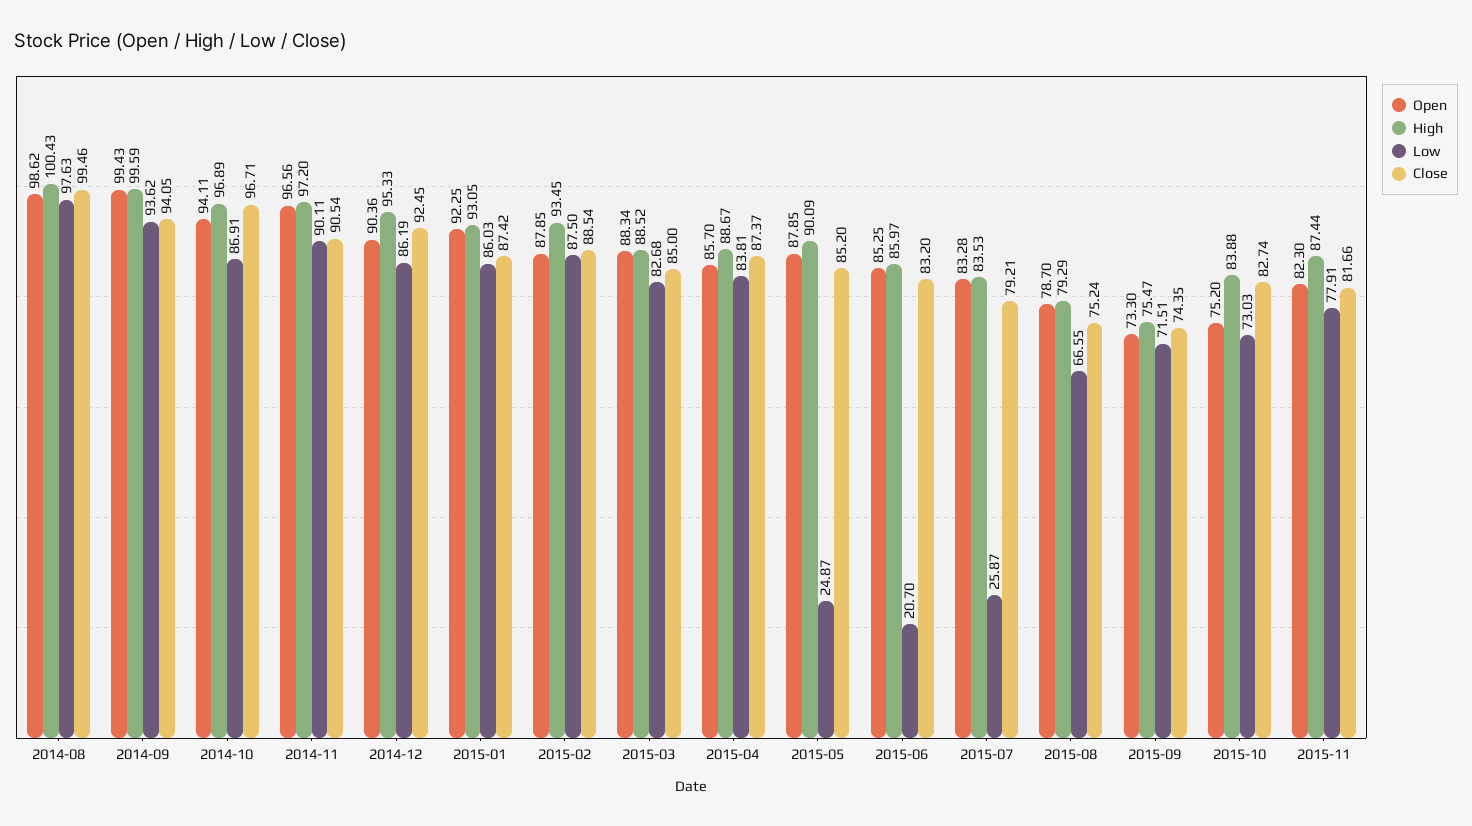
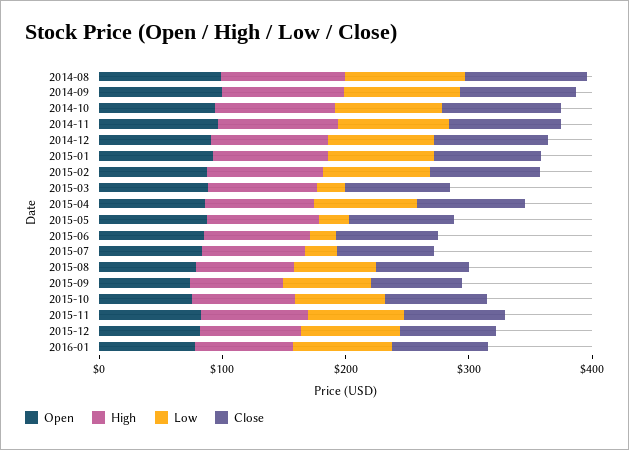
Low, 2015-03: 82.68 -> 20
Open, 2015-12: none -> 80
High, 2015-12: none -> 80
Low, 2015-12: none -> 80
Close, 2015-12: none -> 80
Open, 2016-01: none -> 80
High, 2016-01: none -> 80
Low, 2016-01: none -> 80
Close, 2016-01: none -> 80

